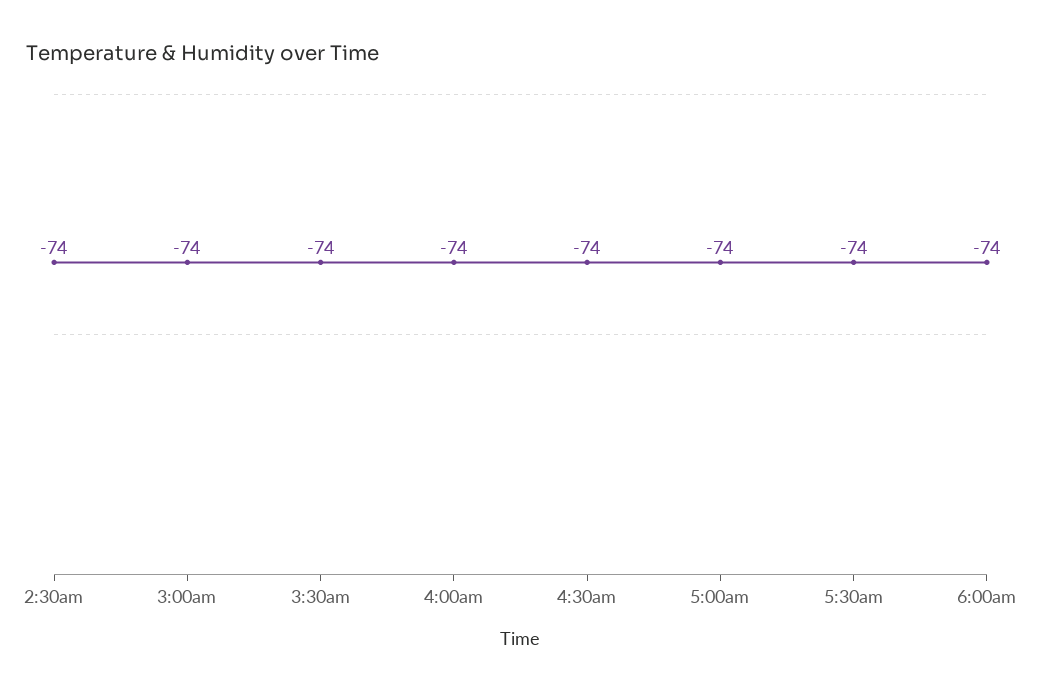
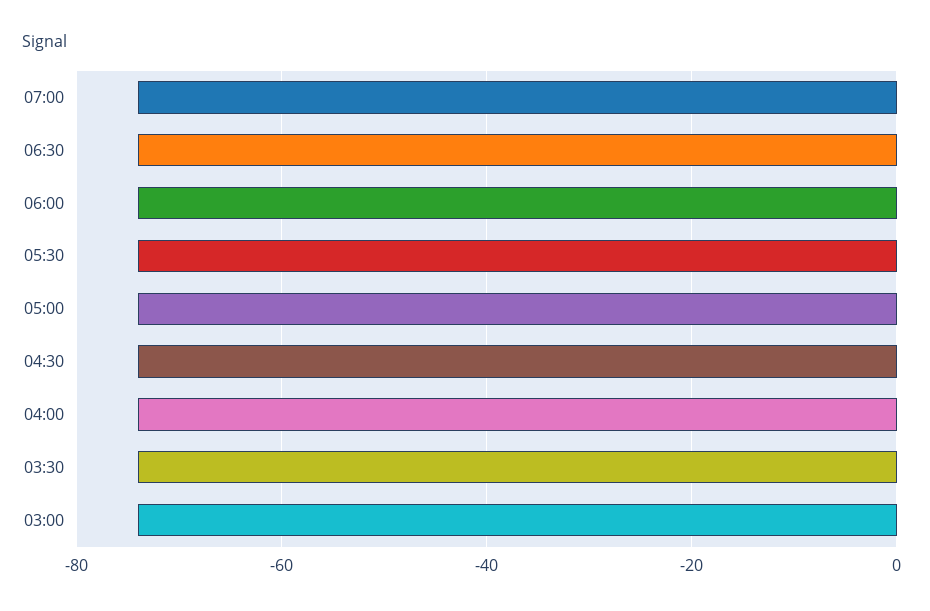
2:30am: -74 -> none
07:00: none -> -75
06:30: none -> -75

